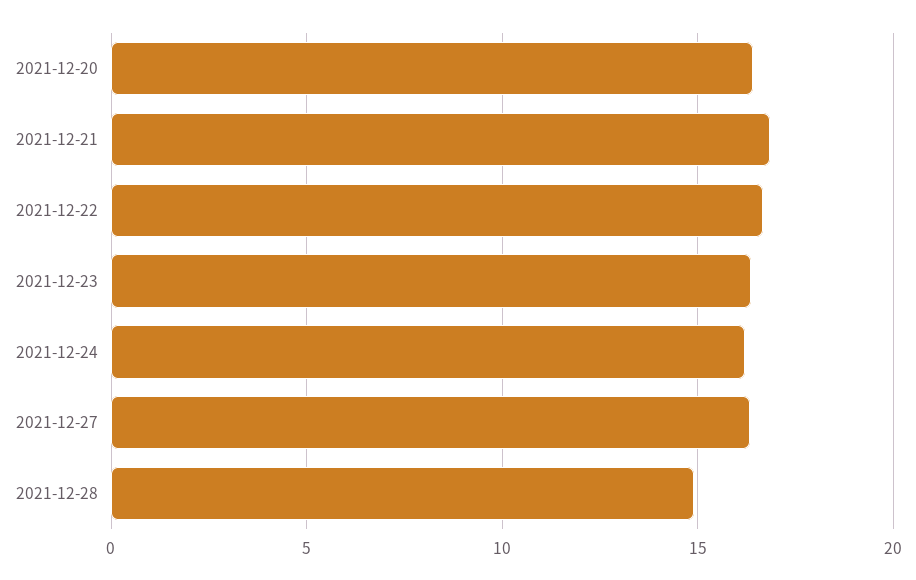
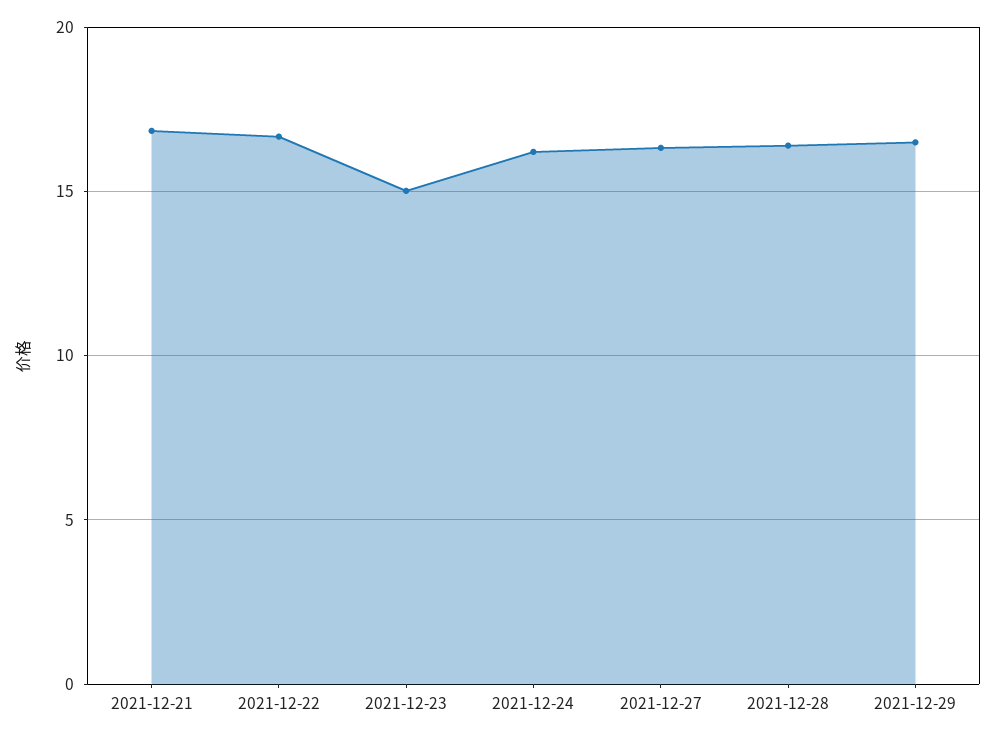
2021-12-20: 16.5 -> none
2021-12-23: 16.5 -> 15
2021-12-28: 15 -> 16.5
2021-12-29: none -> 16.5

